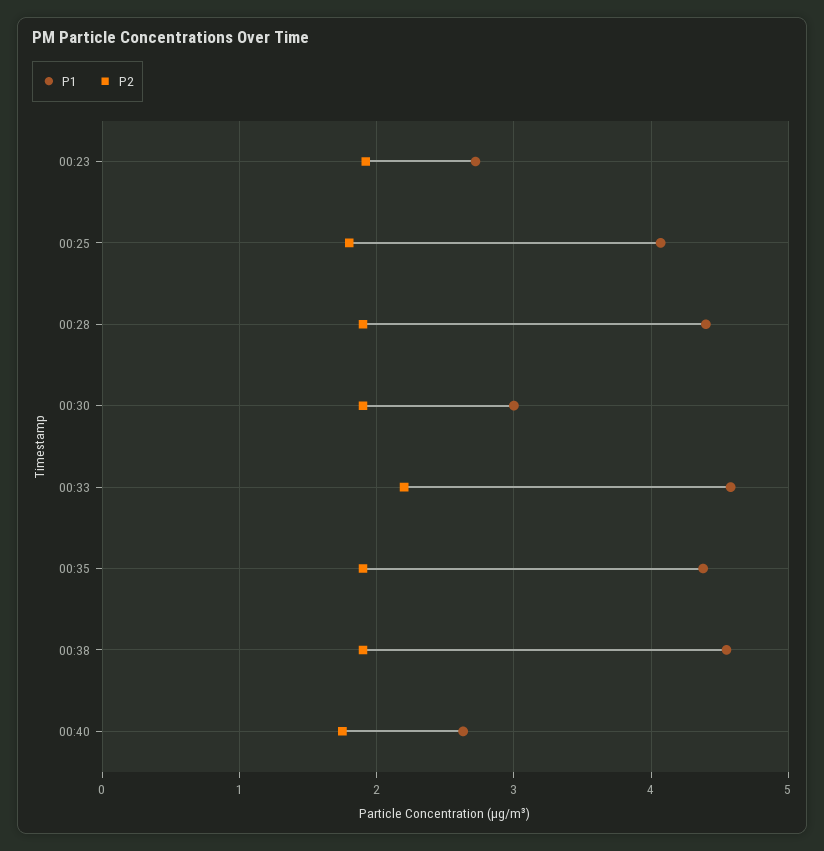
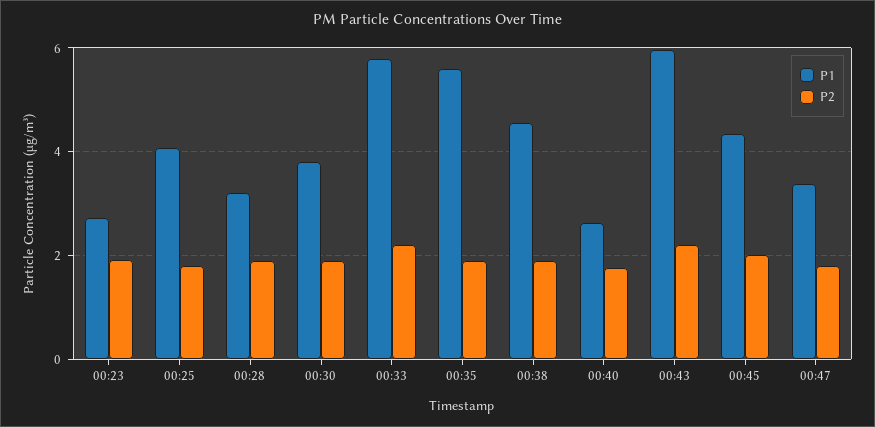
P1, 00:28: 4.4 -> 3.2
P1, 00:30: 3 -> 3.8
P1, 00:33: 4.6 -> 5.8
P1, 00:35: 4.4 -> 5.6
P1, 00:43: none -> 6
P2, 00:43: none -> 2.2
P1, 00:45: none -> 4.4
P2, 00:45: none -> 2
P1, 00:47: none -> 3.4
P2, 00:47: none -> 1.8

